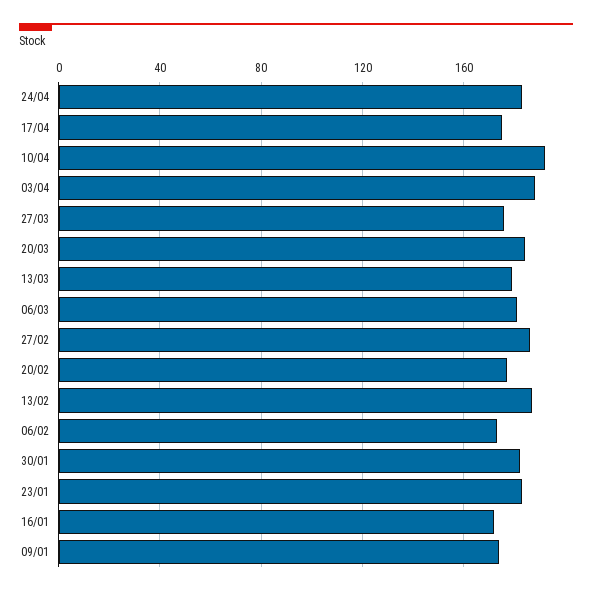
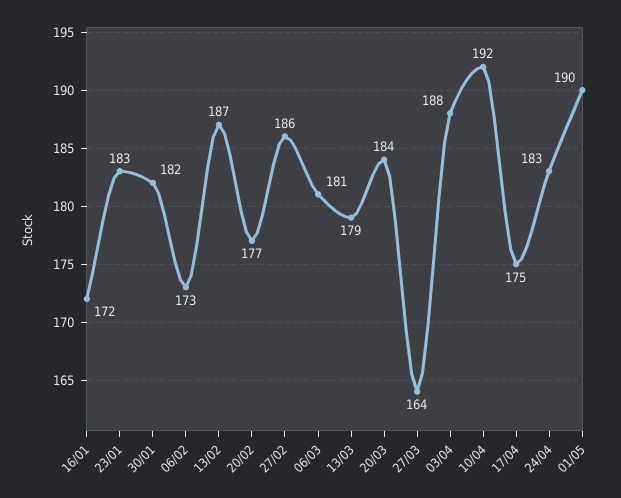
27/03: 175 -> 164
09/01: 175 -> none
01/05: none -> 190

